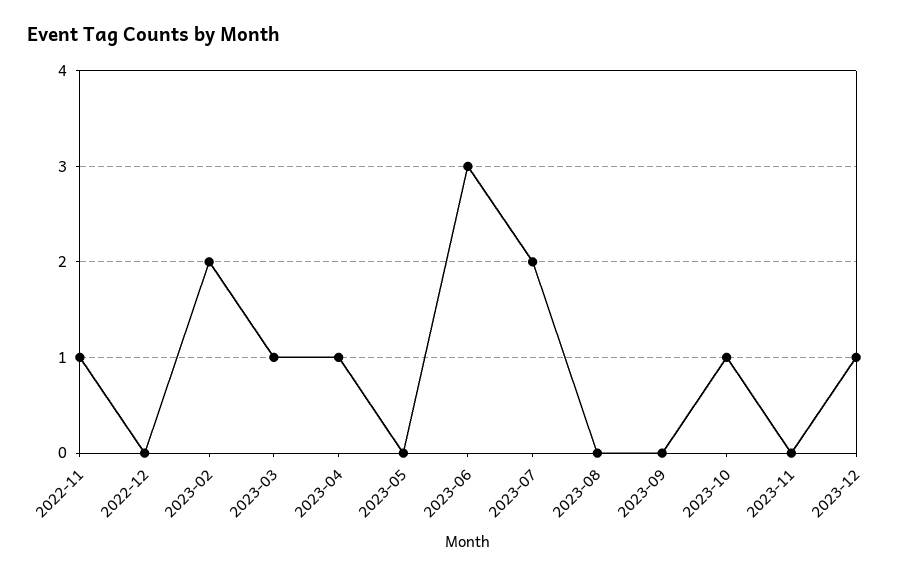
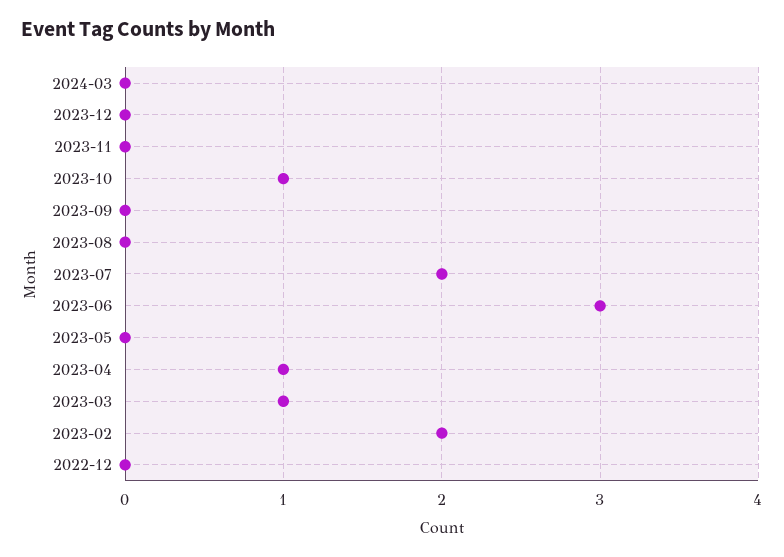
2022-11: 1 -> none
2023-12: 1 -> 0
2024-03: none -> 0

